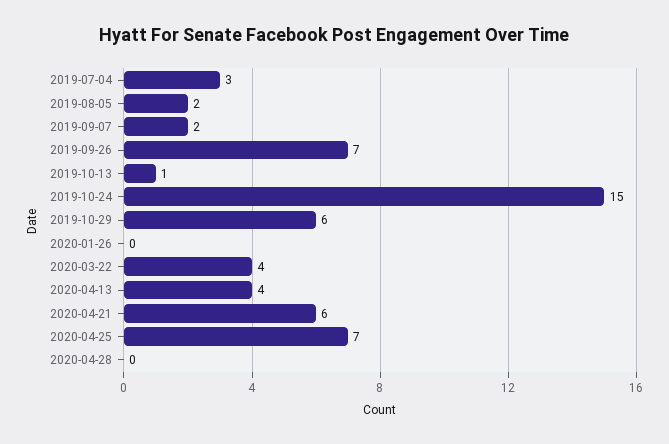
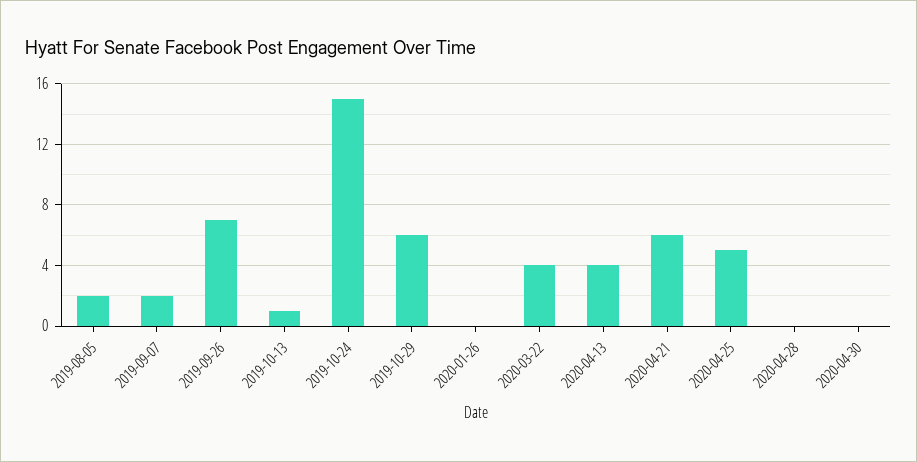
2019-07-04: 3 -> none
2020-04-25: 7 -> 5
2020-04-30: none -> 0

